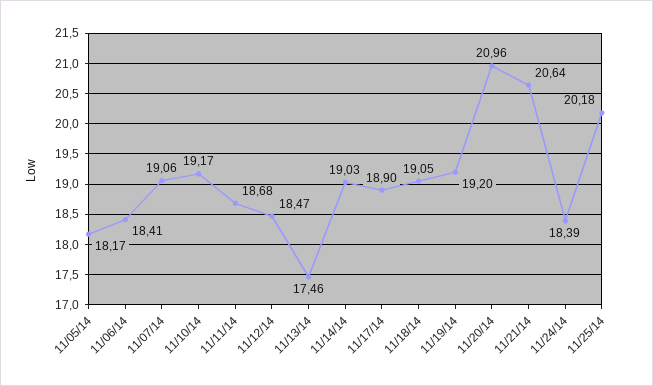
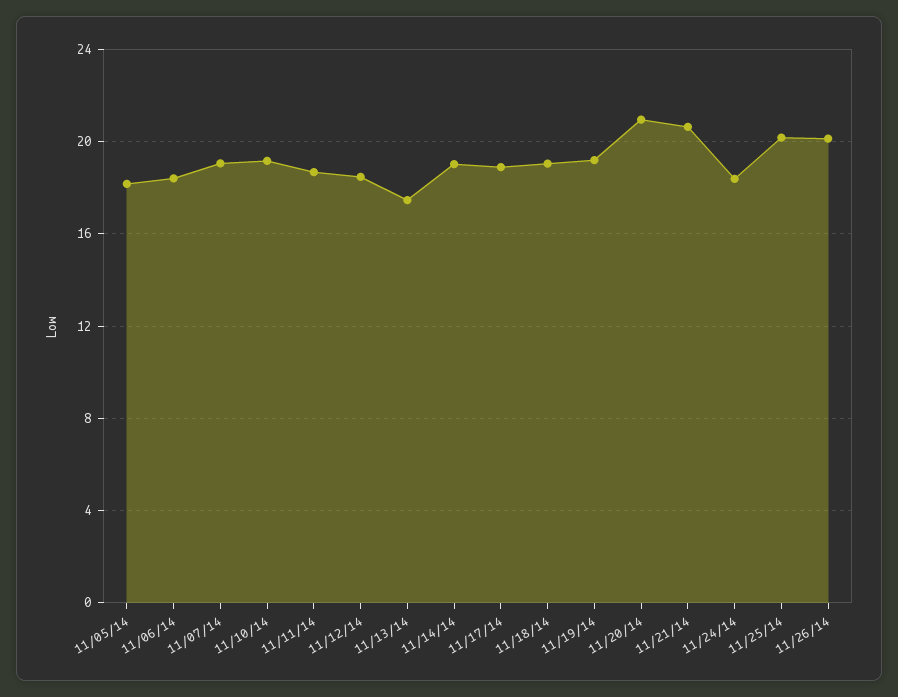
11/26/14: none -> 20

